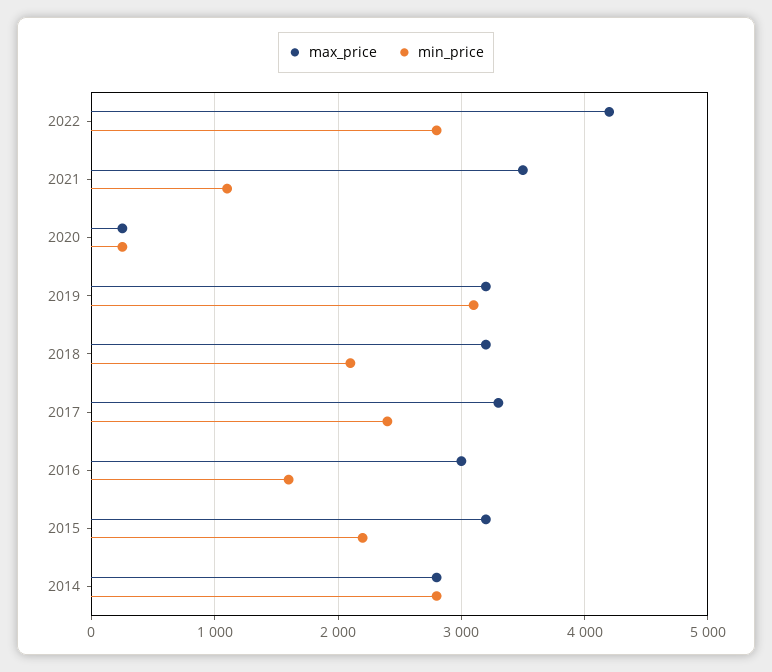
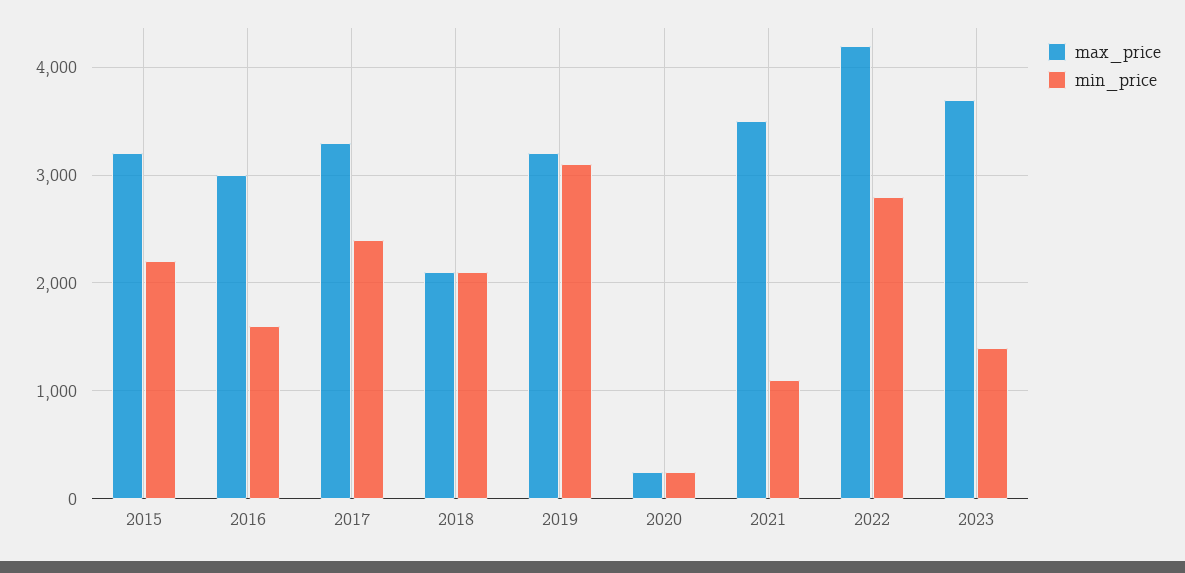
max_price, 2018: 3200 -> 2100
max_price, 2014: 2800 -> none
min_price, 2014: 2800 -> none
max_price, 2023: none -> 3700
min_price, 2023: none -> 1400

